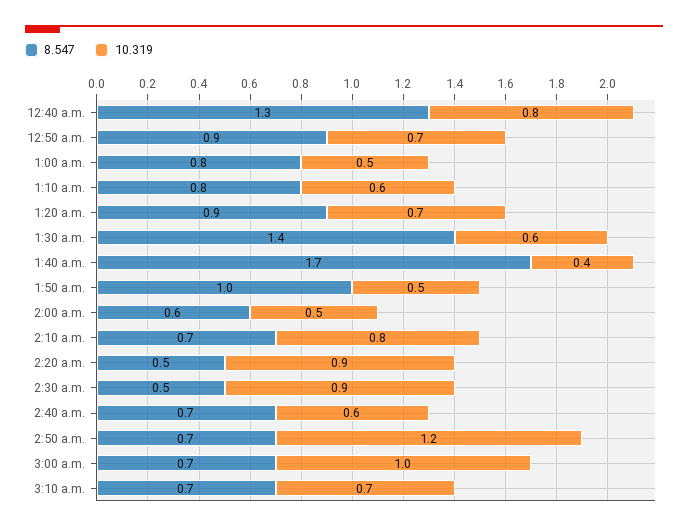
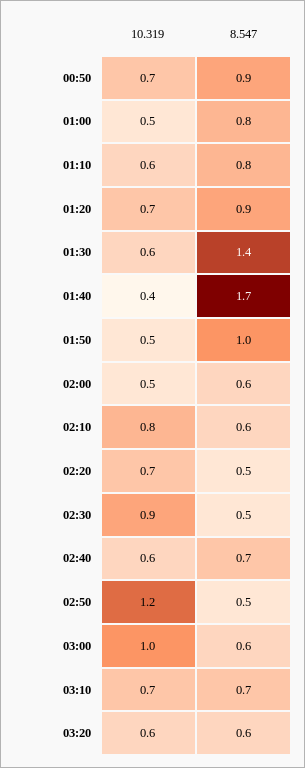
8.547, 12:40 a.m.: 1.3 -> none
10.319, 12:40 a.m.: 0.8 -> none
8.547, 2:10 a.m.: 0.7 -> 0.6
10.319, 2:20 a.m.: 0.9 -> 0.7
8.547, 2:50 a.m.: 0.7 -> 0.5
8.547, 3:00 a.m.: 0.7 -> 0.6
10.319, 03:20: none -> 0.6
8.547, 03:20: none -> 0.6

